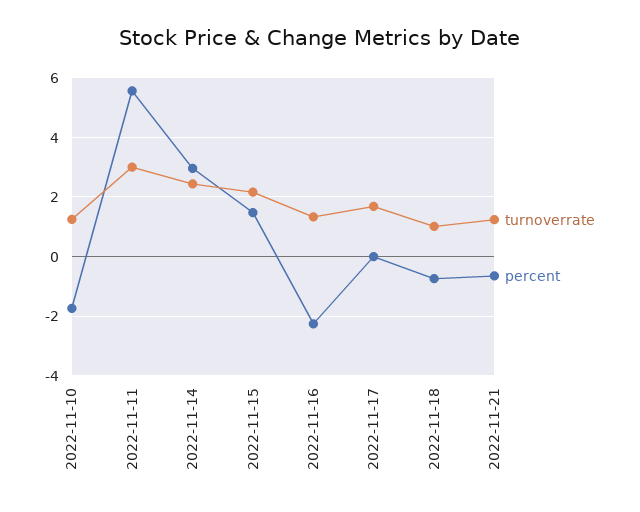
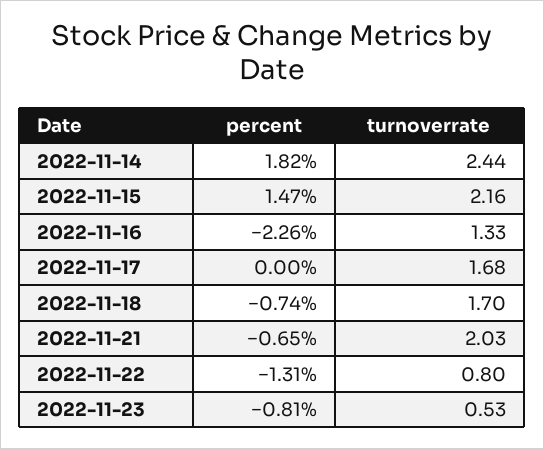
turnoverrate, 2022-11-10: 1.25 -> none
percent, 2022-11-10: -1.75 -> none
turnoverrate, 2022-11-11: 3 -> none
percent, 2022-11-11: 5.5 -> none
percent, 2022-11-14: 3 -> 1.82
turnoverrate, 2022-11-18: 1 -> 1.7
turnoverrate, 2022-11-21: 1.25 -> 2.03
percent, 2022-11-22: none -> -1.31
turnoverrate, 2022-11-22: none -> 0.8
percent, 2022-11-23: none -> -0.81
turnoverrate, 2022-11-23: none -> 0.53

